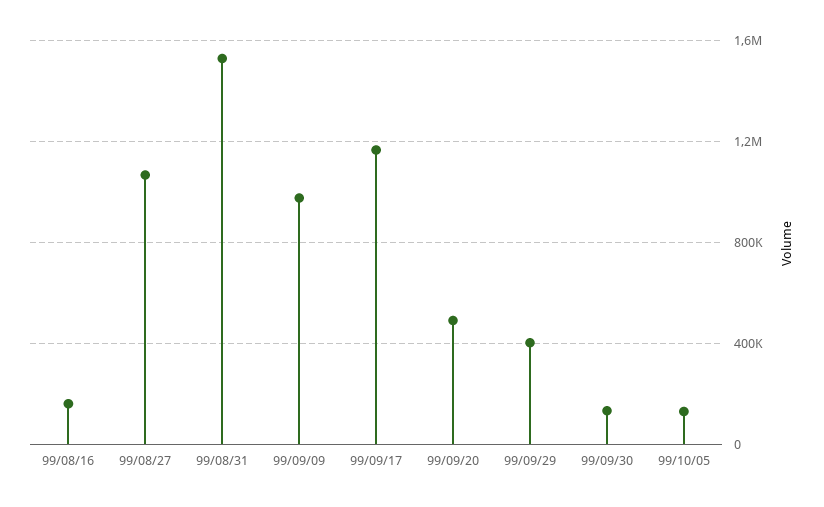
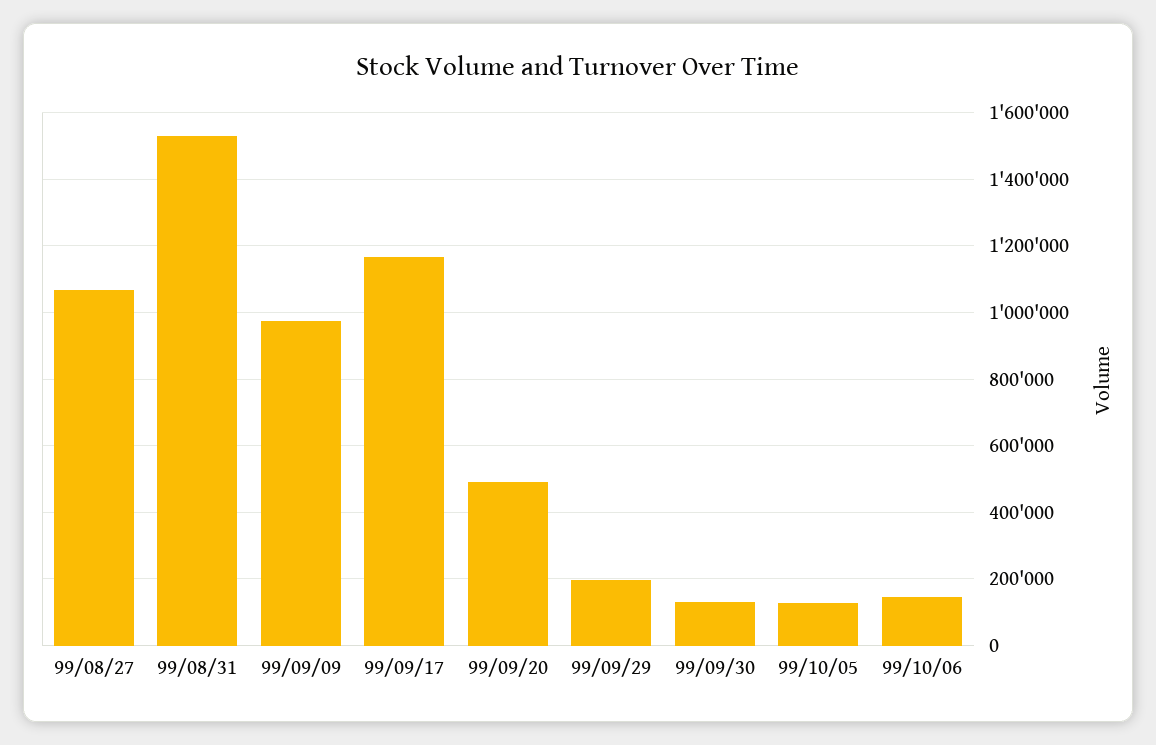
99/08/16: 150000 -> none
99/09/29: 400000 -> 200000
99/10/06: none -> 140000

